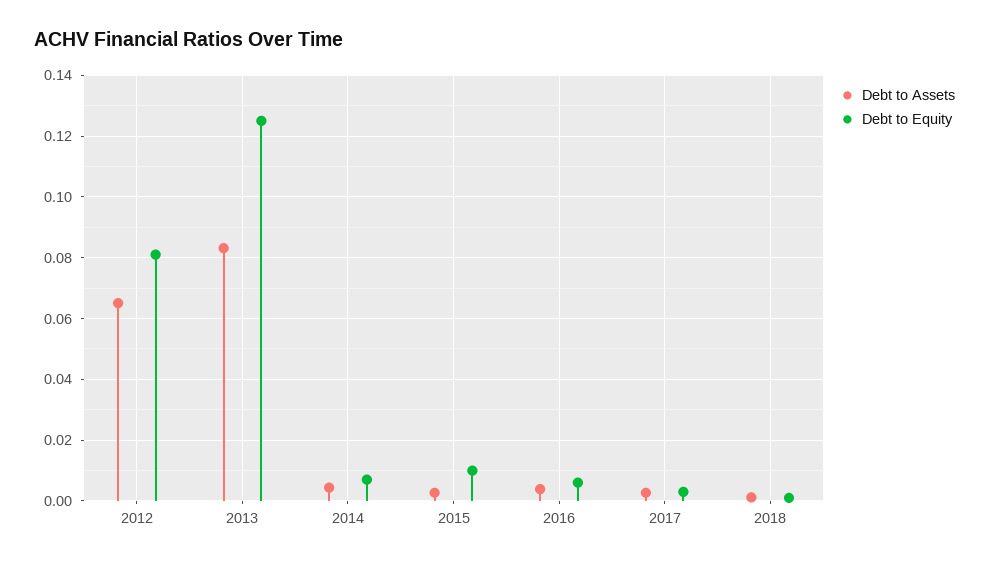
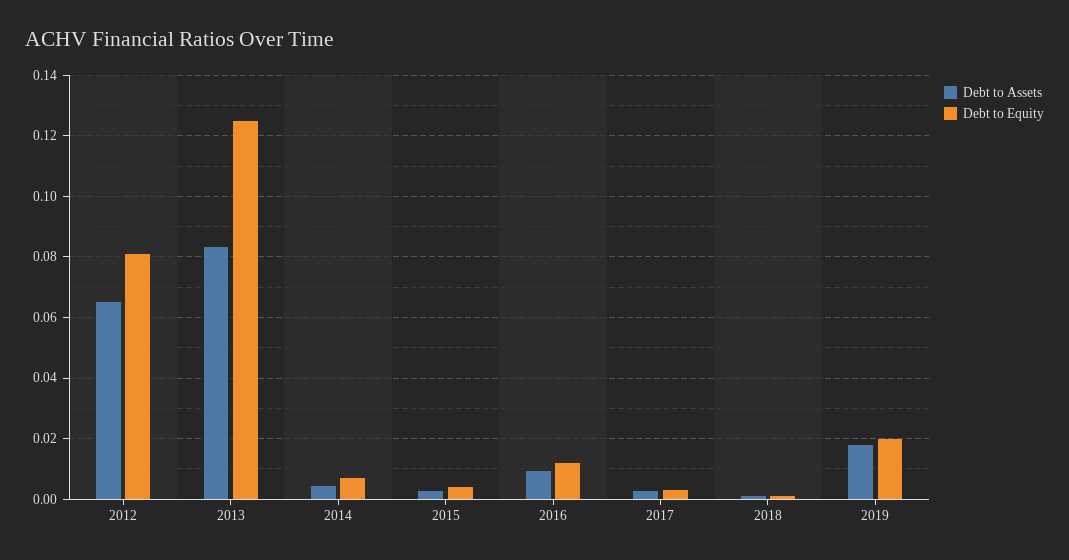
Debt to Equity, 2015: 0.01 -> 0.004
Debt to Assets, 2016: 0.004 -> 0.01
Debt to Equity, 2016: 0.006 -> 0.012
Debt to Assets, 2019: none -> 0.018
Debt to Equity, 2019: none -> 0.02

